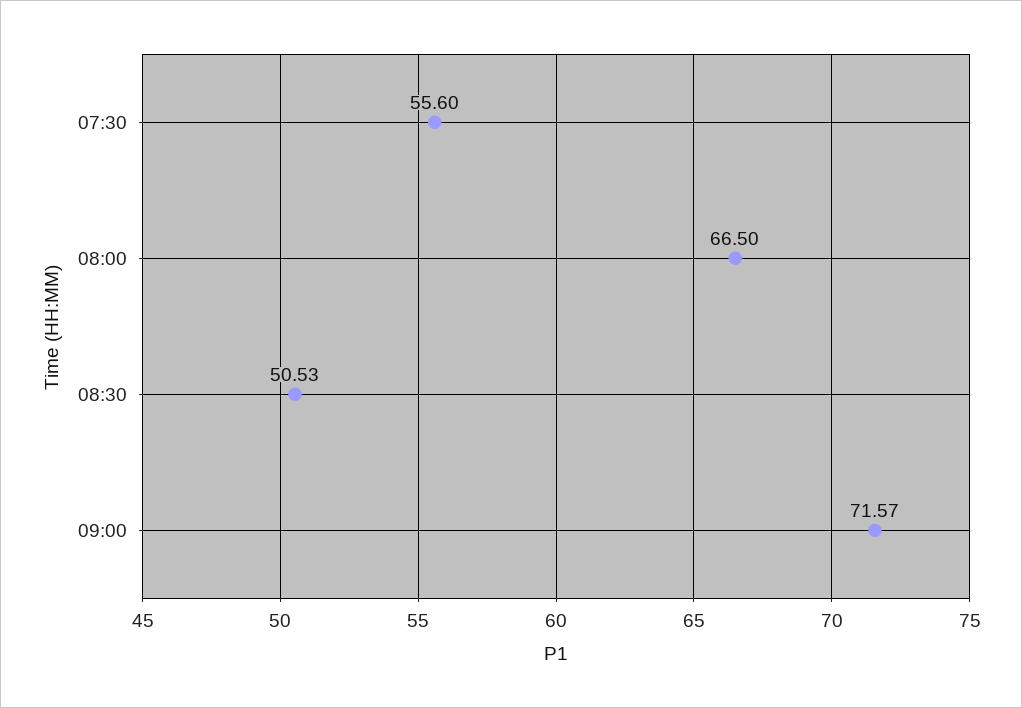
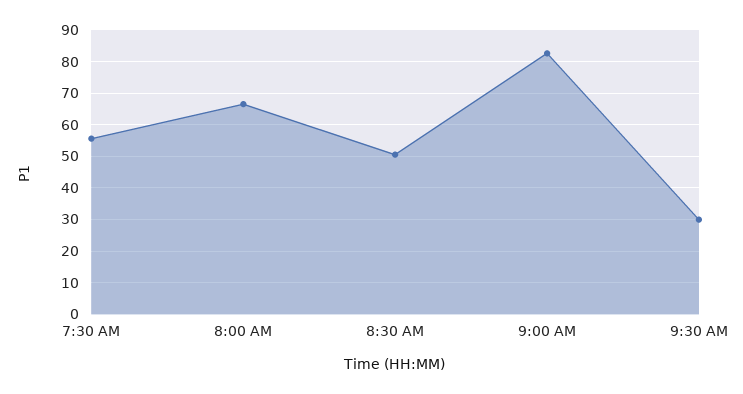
09:00: 71.57 -> 82
9:30 AM: none -> 30

